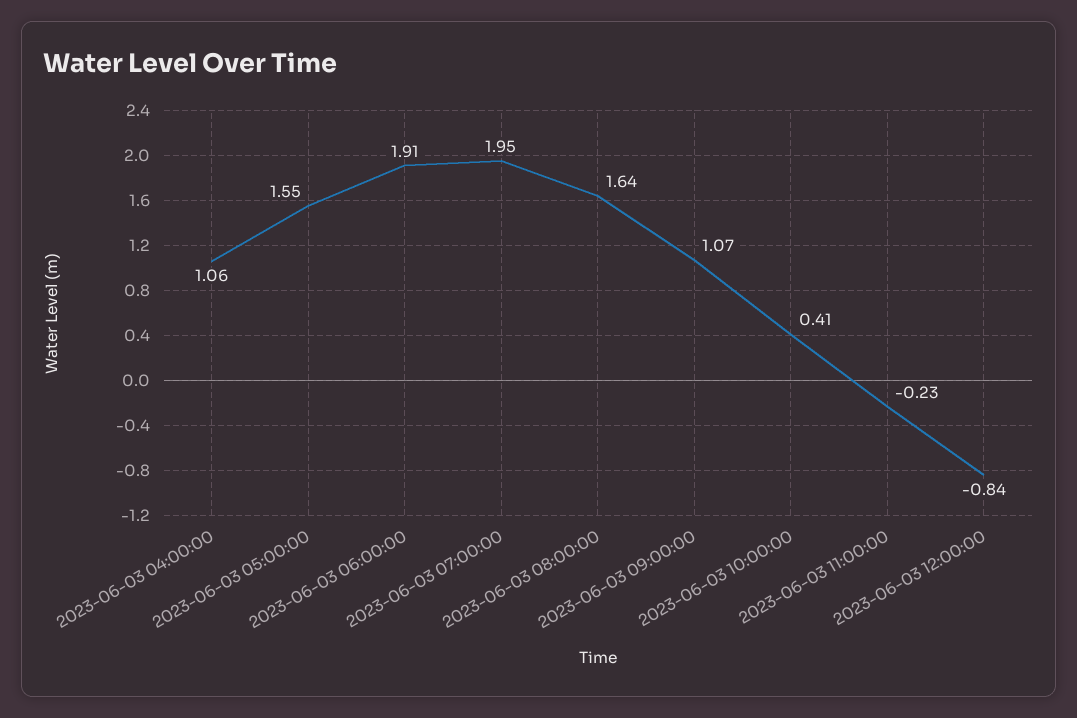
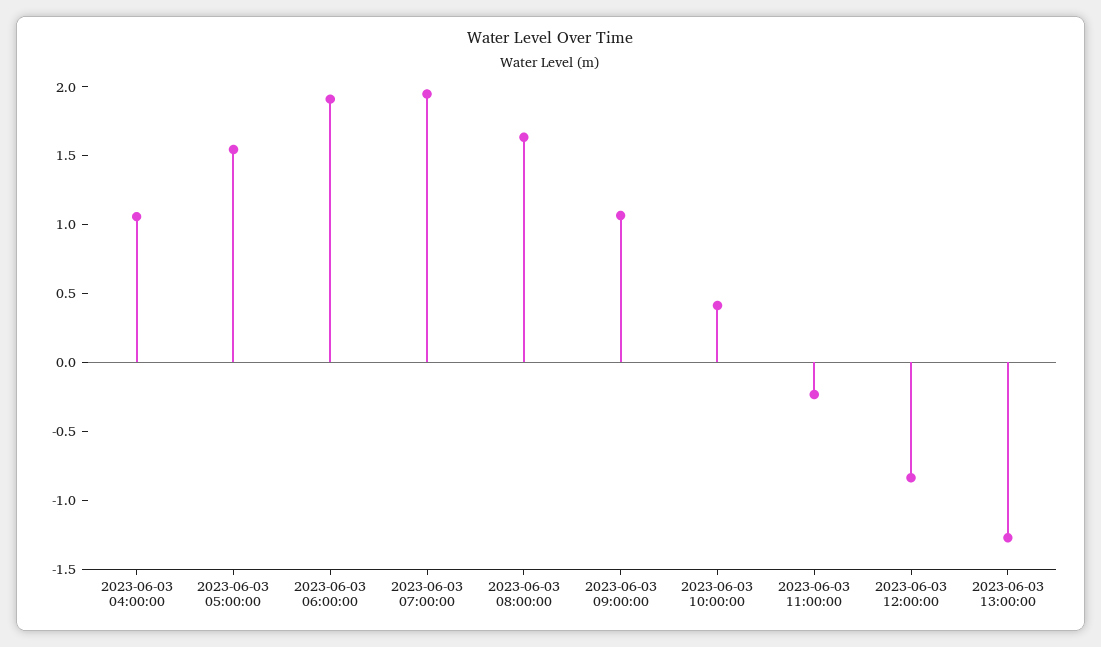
2023-06-03 13:00:00: none -> -1.3

